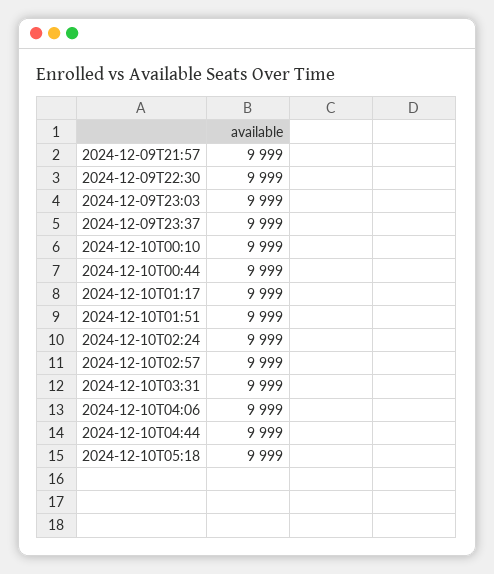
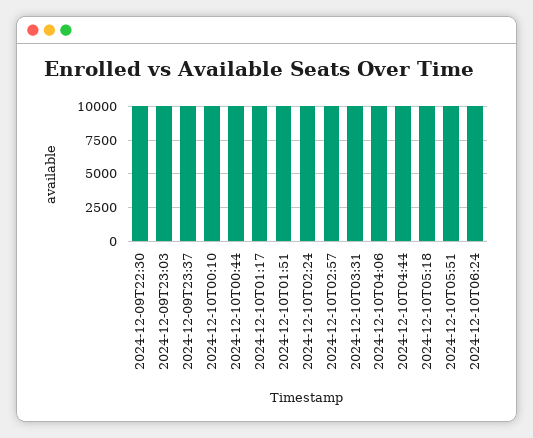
2024-12-09T21:57: 9999 -> none
2024-12-10T05:51: none -> 10000
2024-12-10T06:24: none -> 10000

